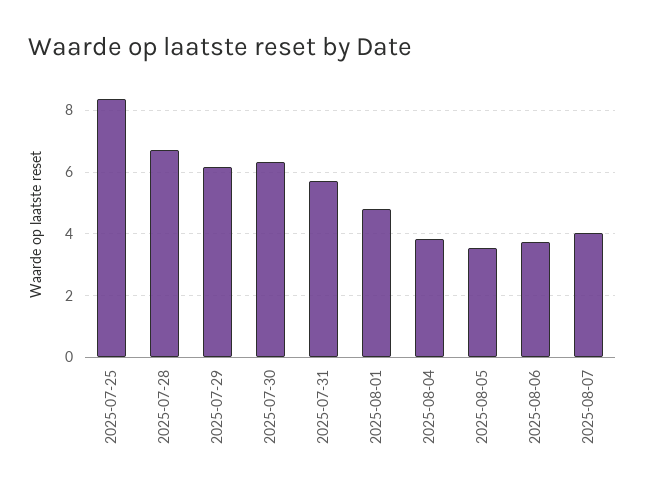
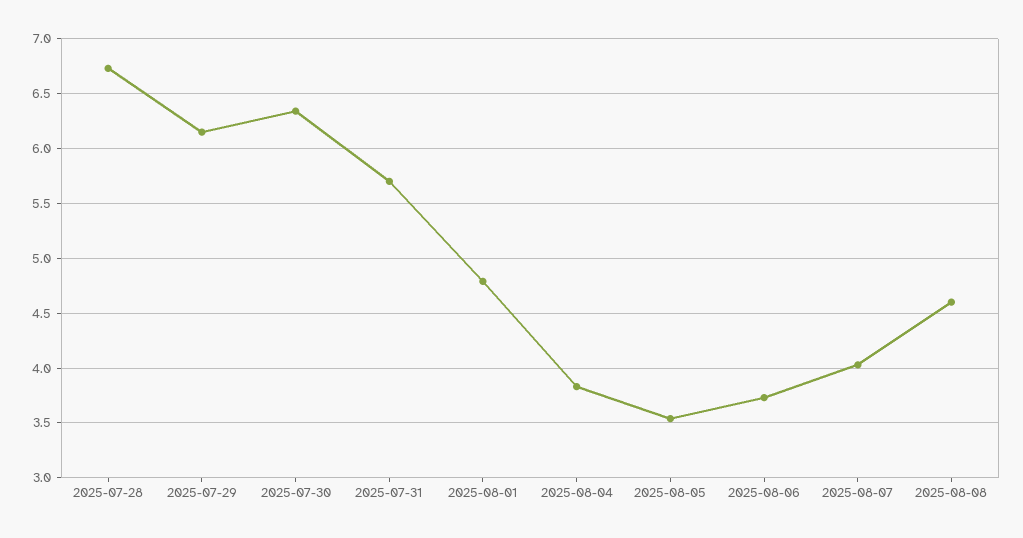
2025-07-25: 8.4 -> none
2025-08-08: none -> 4.6

